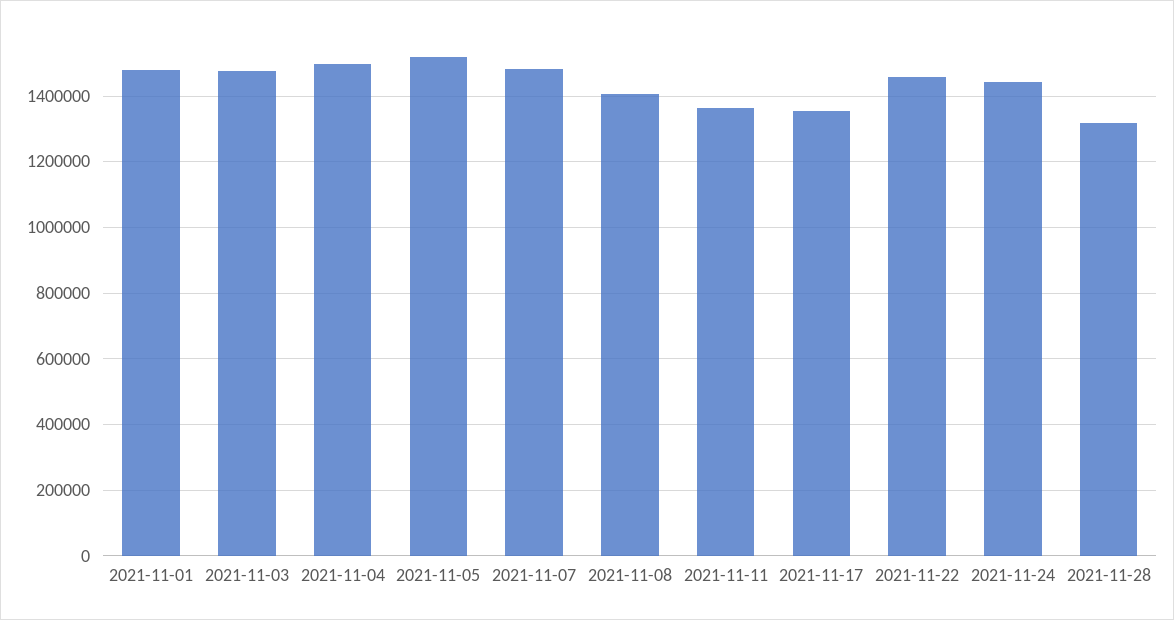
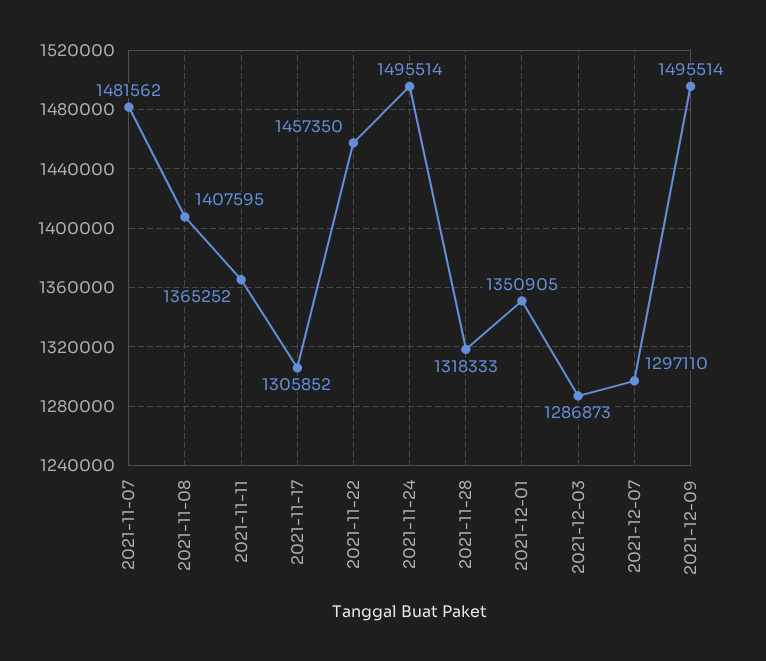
2021-11-01: 1480000 -> none
2021-11-03: 1480000 -> none
2021-11-04: 1500000 -> none
2021-11-05: 1520000 -> none
2021-11-17: 1360000 -> 1305852
2021-11-24: 1440000 -> 1495514
2021-12-01: none -> 1350905
2021-12-03: none -> 1286873
2021-12-07: none -> 1297110
2021-12-09: none -> 1495514

